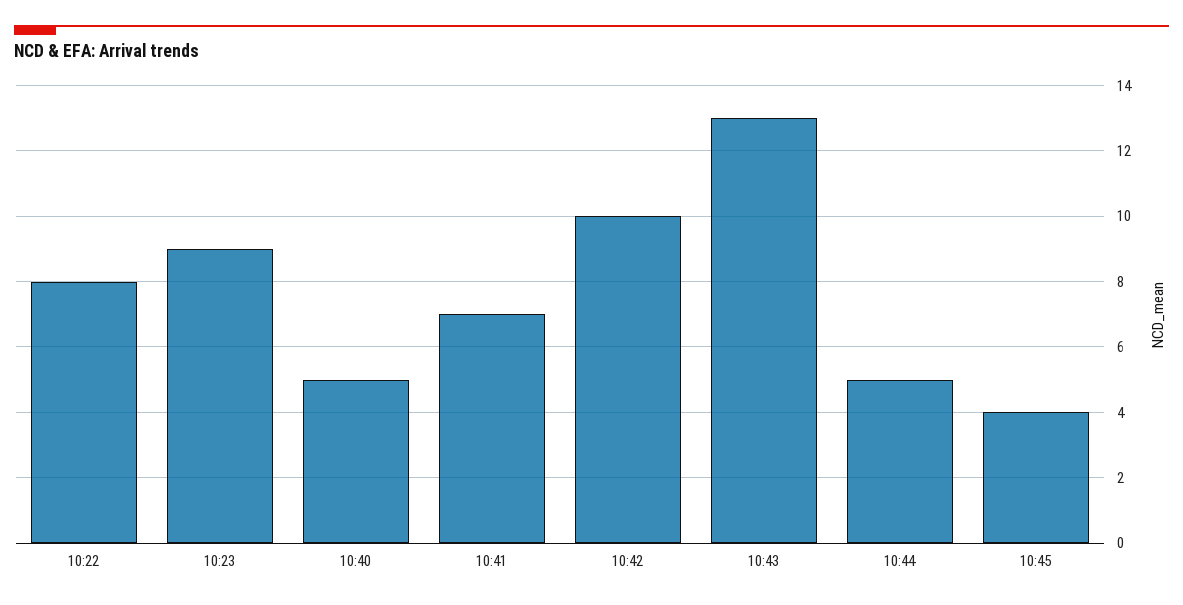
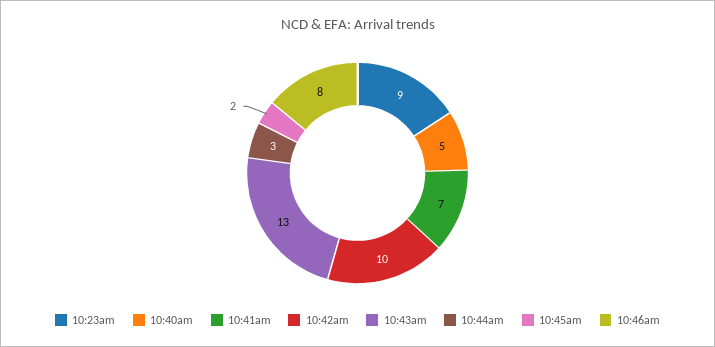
10:22: 8 -> none
10:44: 5 -> 3
10:45: 4 -> 2
10:46am: none -> 8

